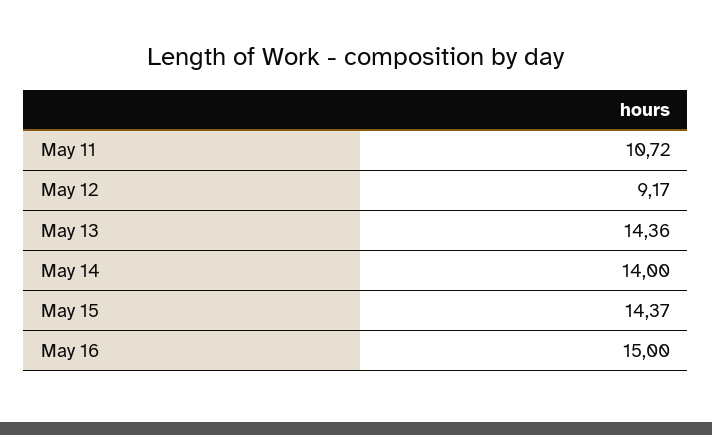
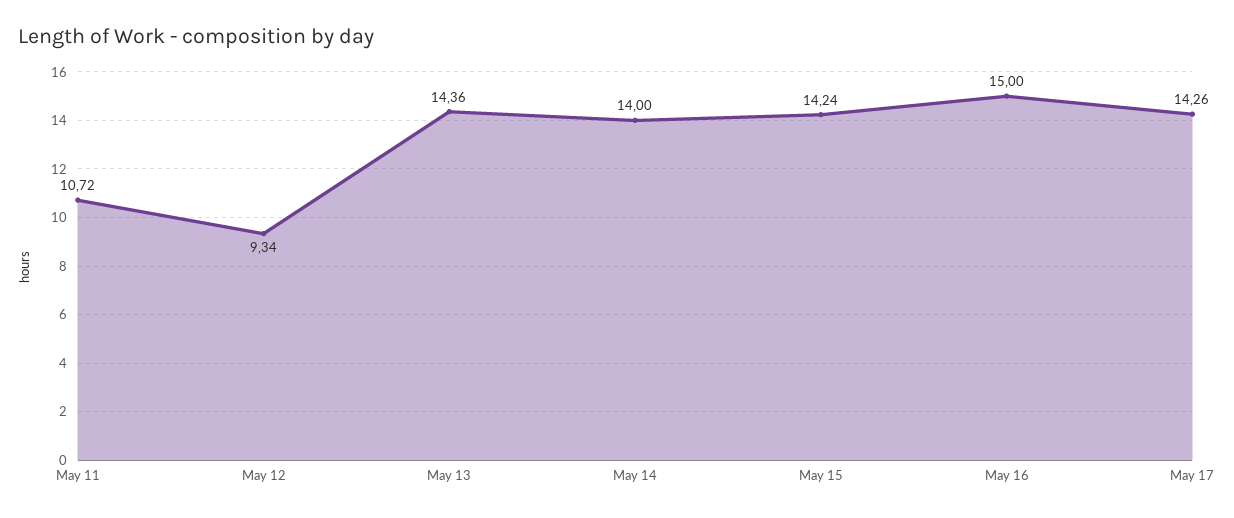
May 12: 9.17 -> 9.34
May 15: 14.37 -> 14.24
May 17: none -> 14.26

